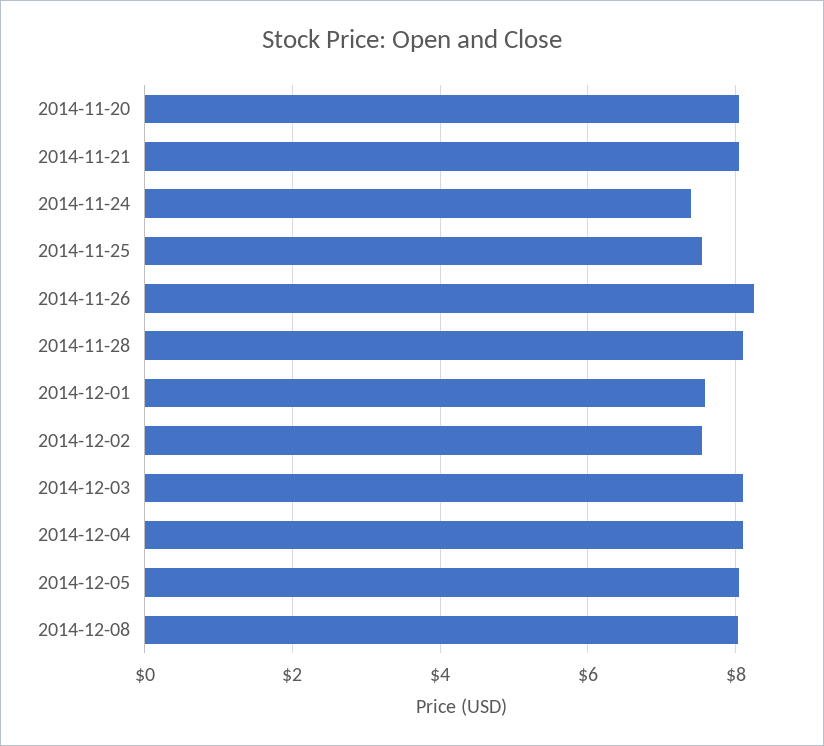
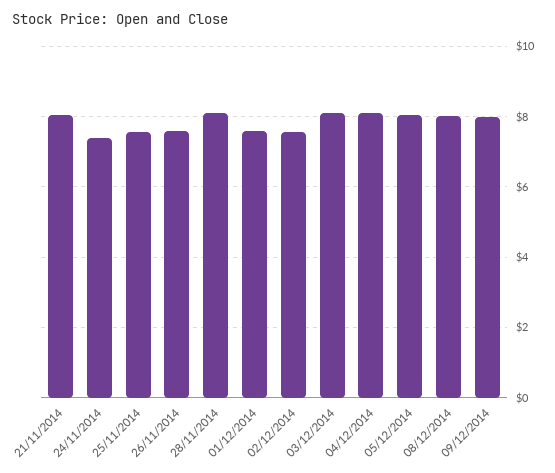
2014-11-20: 8 -> none
2014-11-26: 8.2 -> 7.6
09/12/2014: none -> 8

